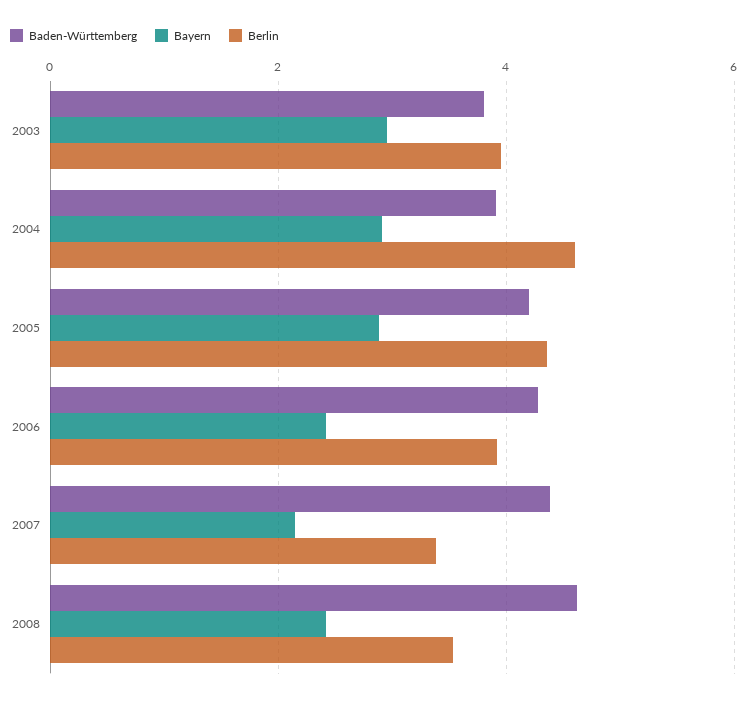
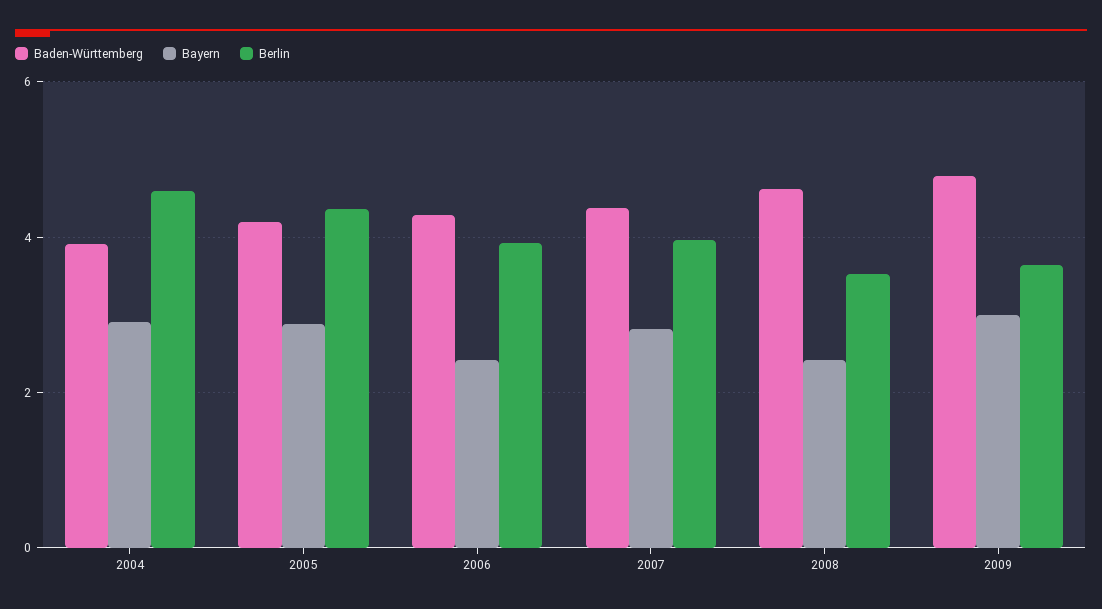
Baden-Württemberg, 2003: 3.8 -> none
Bayern, 2003: 3 -> none
Berlin, 2003: 4 -> none
Bayern, 2007: 2.2 -> 2.8
Berlin, 2007: 3.4 -> 4
Baden-Württemberg, 2009: none -> 4.8
Bayern, 2009: none -> 3
Berlin, 2009: none -> 3.6

